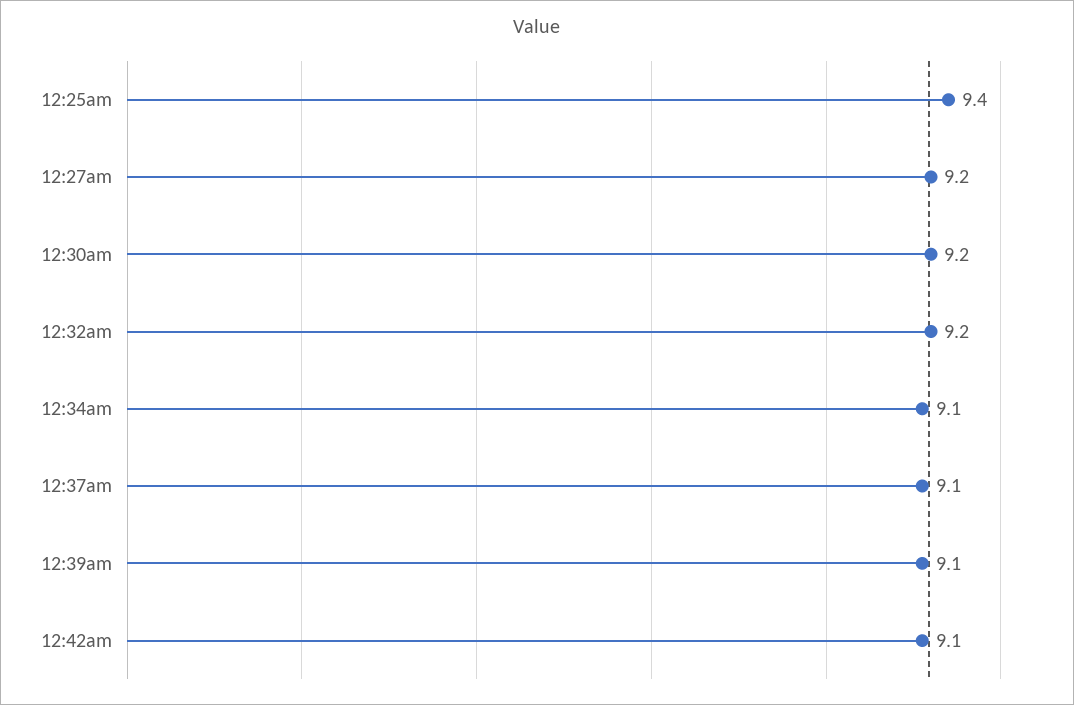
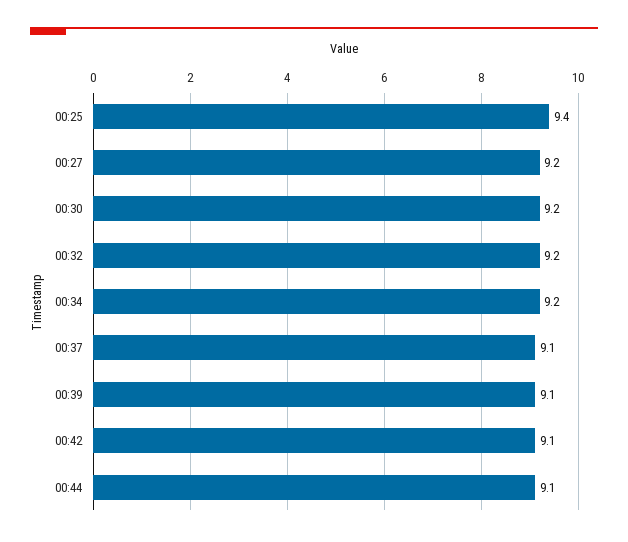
12:34am: 9.1 -> 9.2
00:44: none -> 9.1

